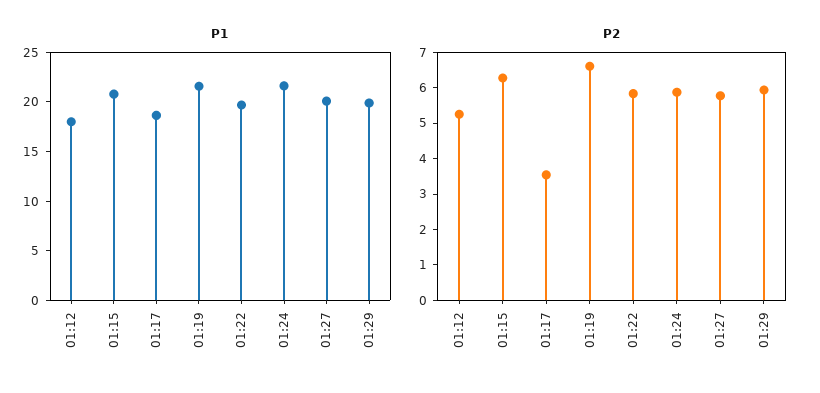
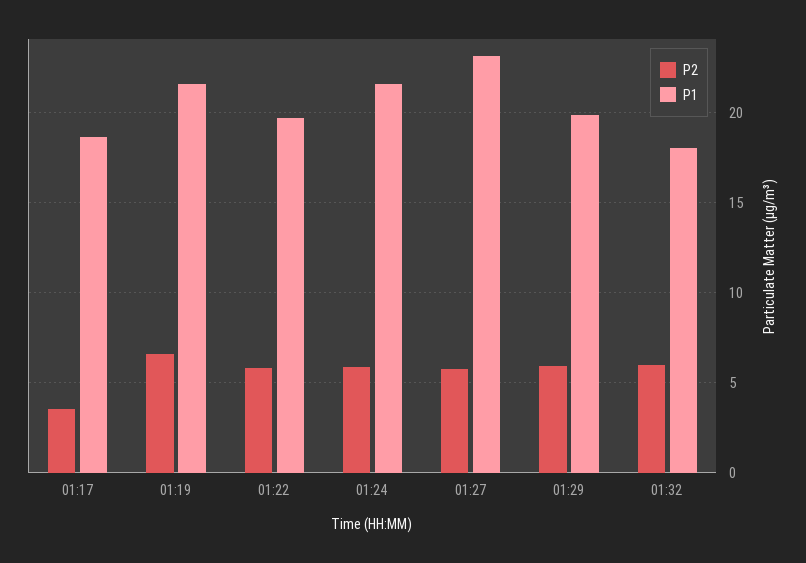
P1, 01:12: 18 -> none
P1, 01:15: 21 -> none
P1, 01:27: 20 -> 23
P2, 01:12: 5.25 -> none
P2, 01:15: 6.25 -> none
P2, 01:32: none -> 6
P1, 01:32: none -> 18

